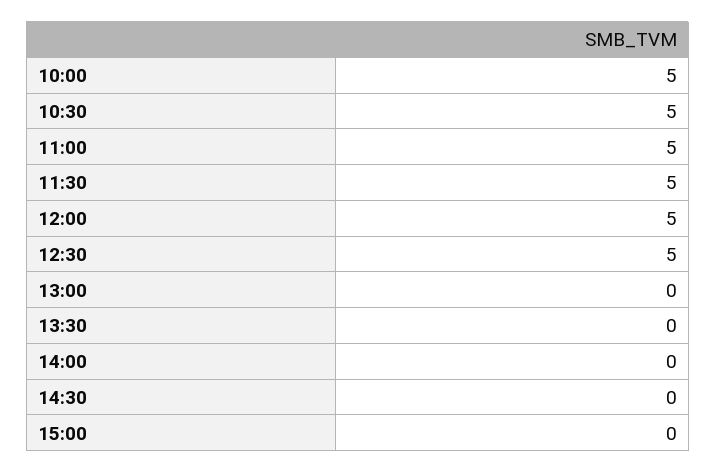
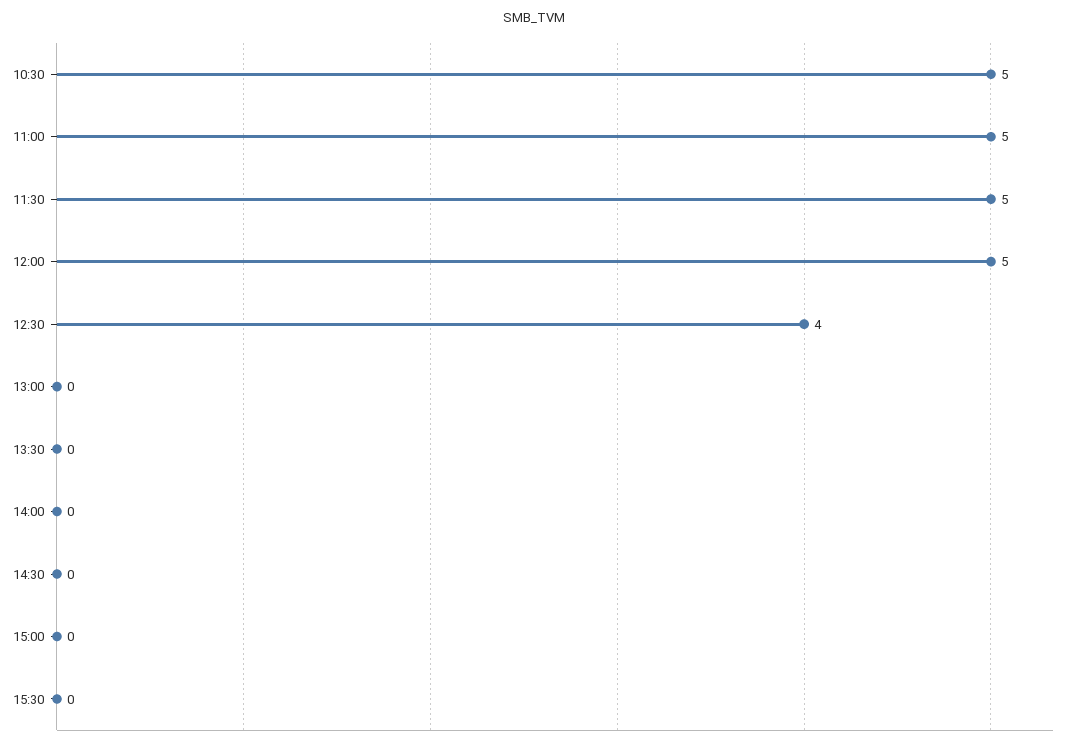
10:00: 5 -> none
12:30: 5 -> 4
15:30: none -> 0

